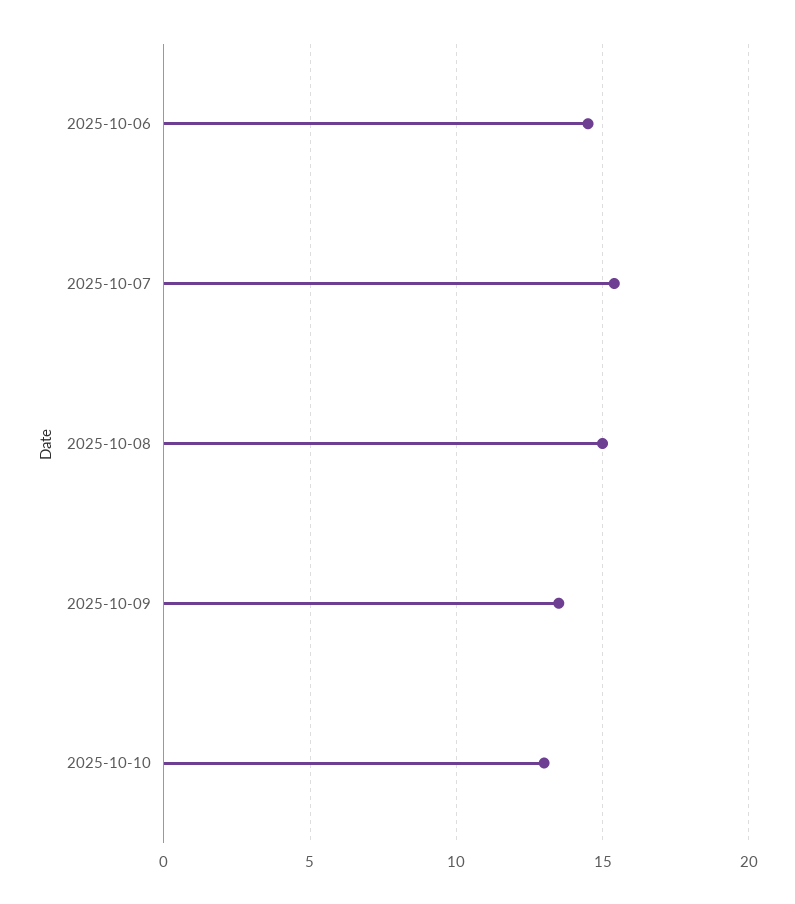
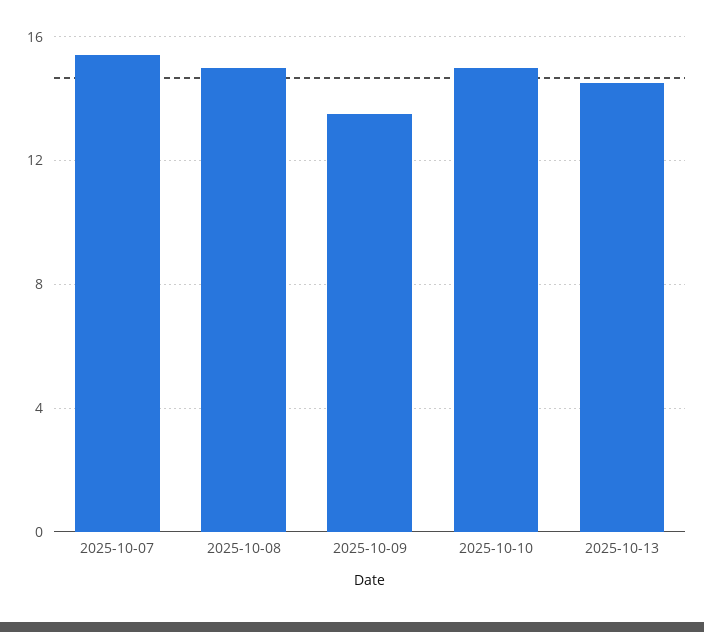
2025-10-06: 14.5 -> none
2025-10-10: 13 -> 15
2025-10-13: none -> 14.5

